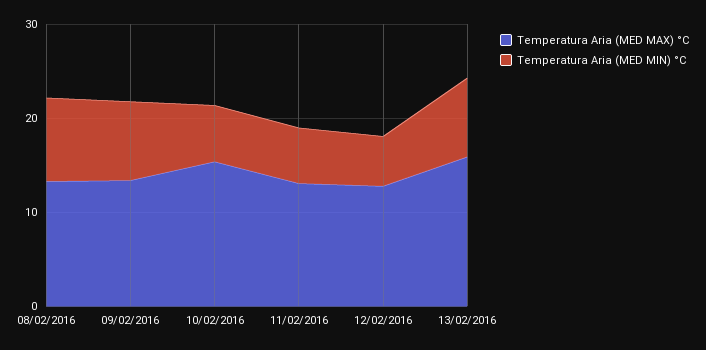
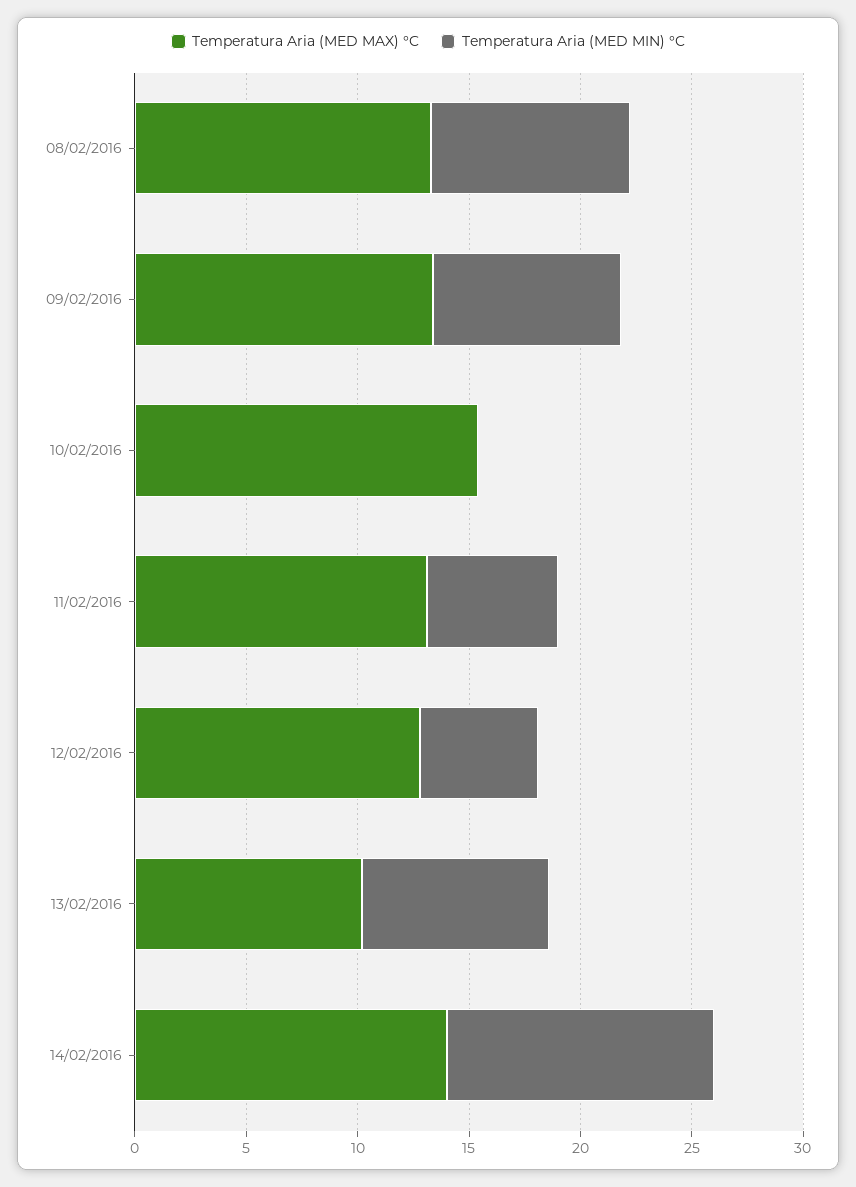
Temperatura Aria (MED MIN) °C, 10/02/2016: 6 -> 0
Temperatura Aria (MED MAX) °C, 13/02/2016: 16 -> 10
Temperatura Aria (MED MAX) °C, 14/02/2016: none -> 14
Temperatura Aria (MED MIN) °C, 14/02/2016: none -> 12

